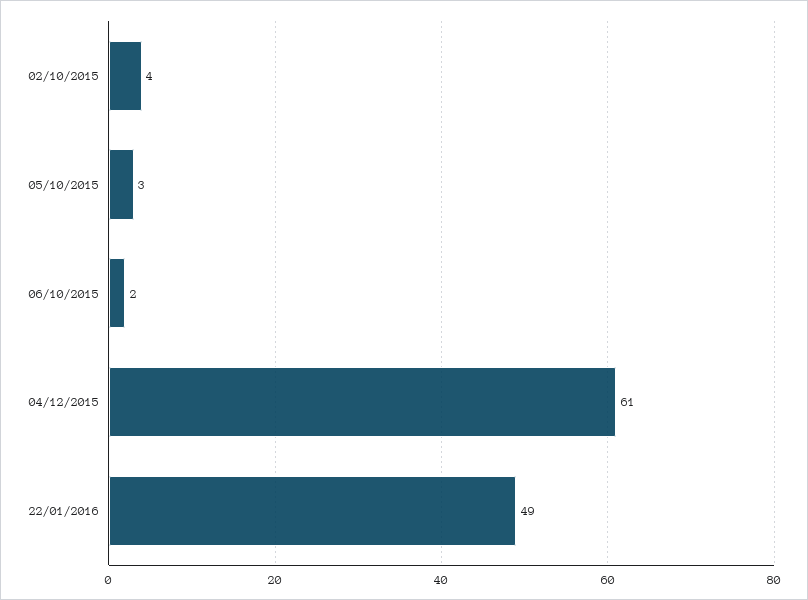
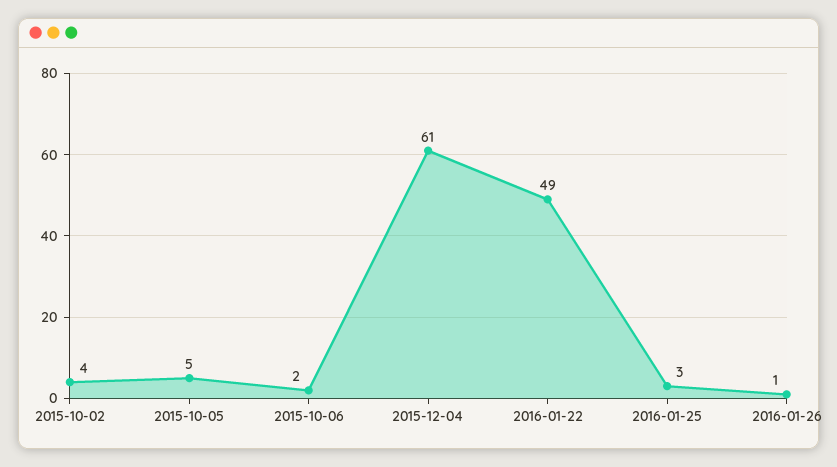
05/10/2015: 3 -> 5
2016-01-25: none -> 3
2016-01-26: none -> 1

